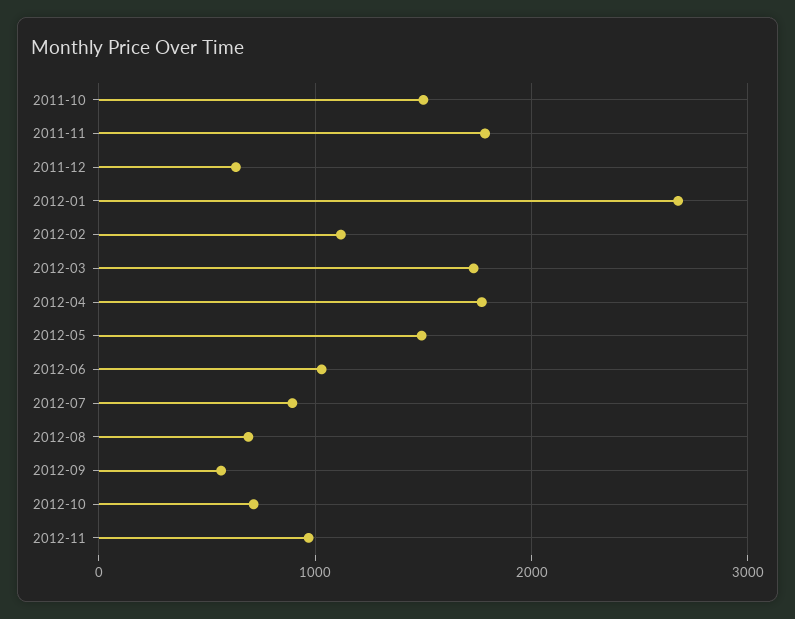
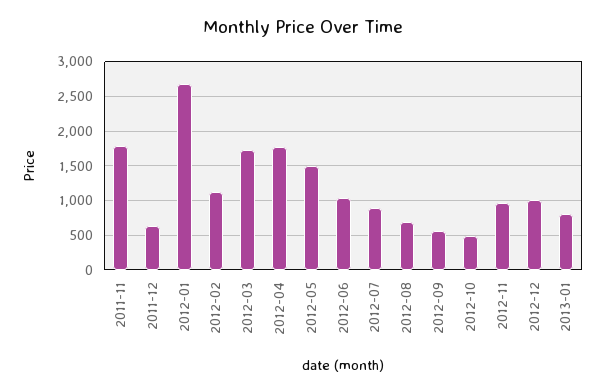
2011-10: 1500 -> none
2012-10: 700 -> 500
2012-12: none -> 1000
2013-01: none -> 800

